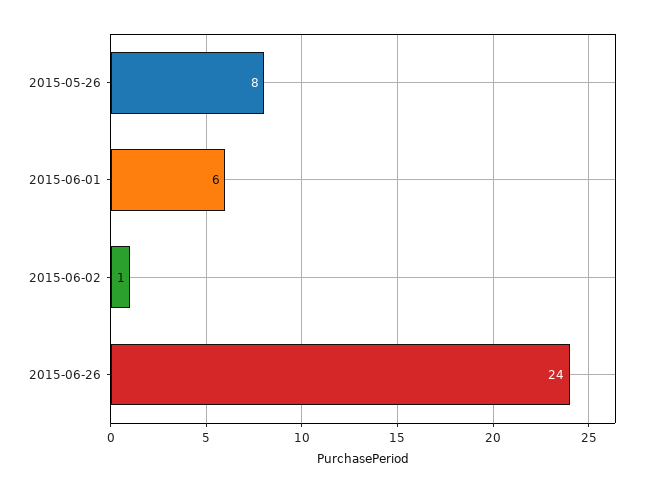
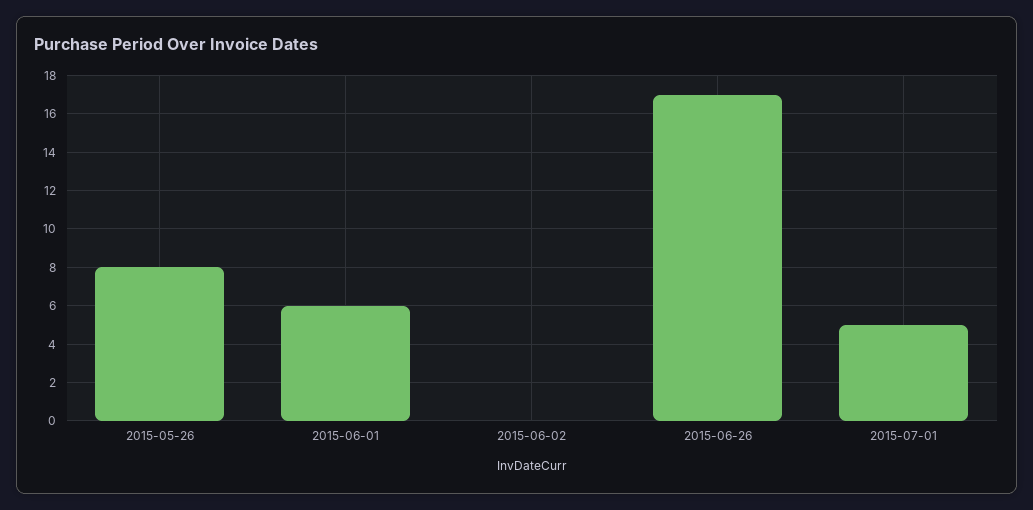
2015-06-02: 1 -> 0
2015-06-26: 24 -> 17
2015-07-01: none -> 5

